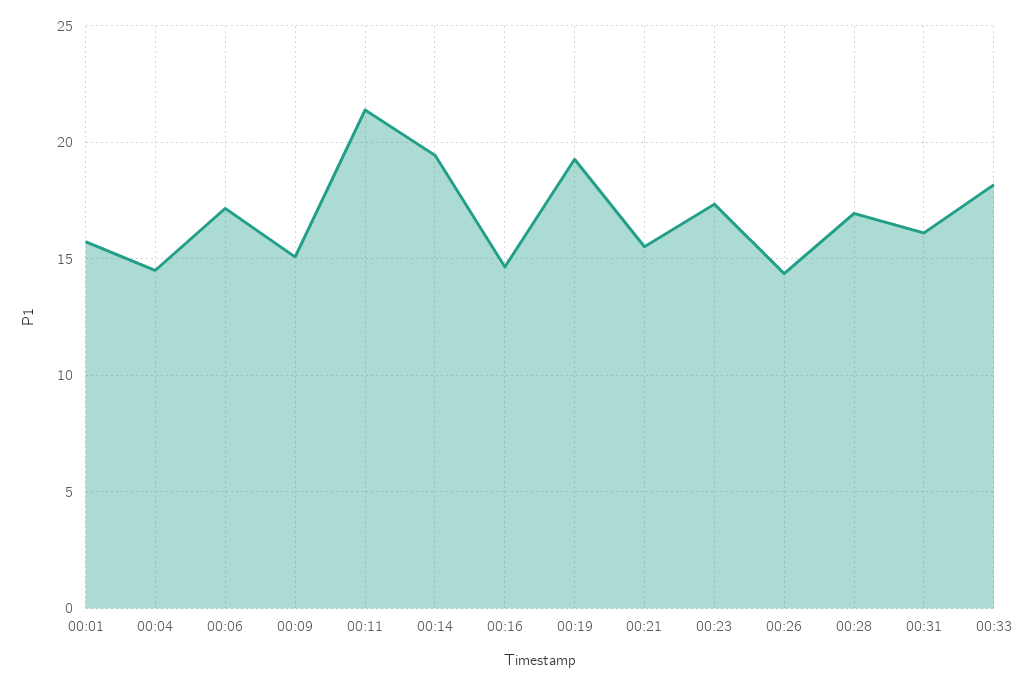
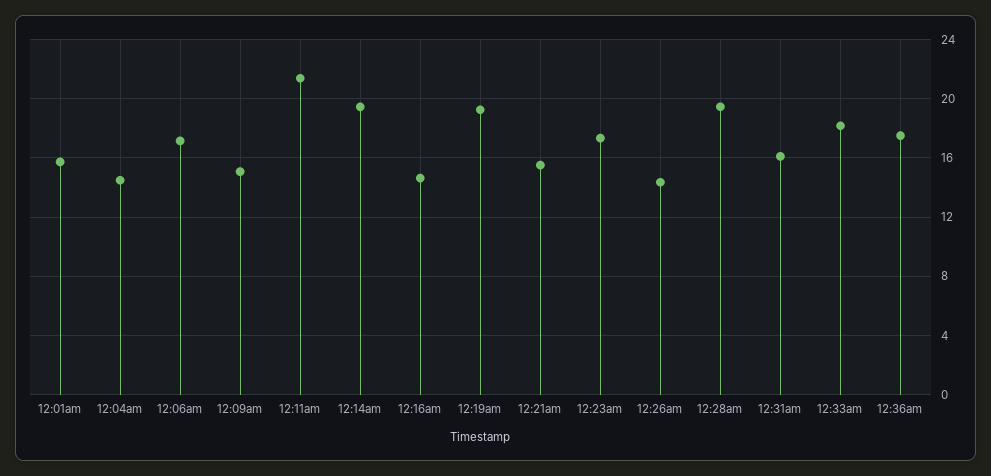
00:28: 17 -> 19.5
12:36am: none -> 17.5

